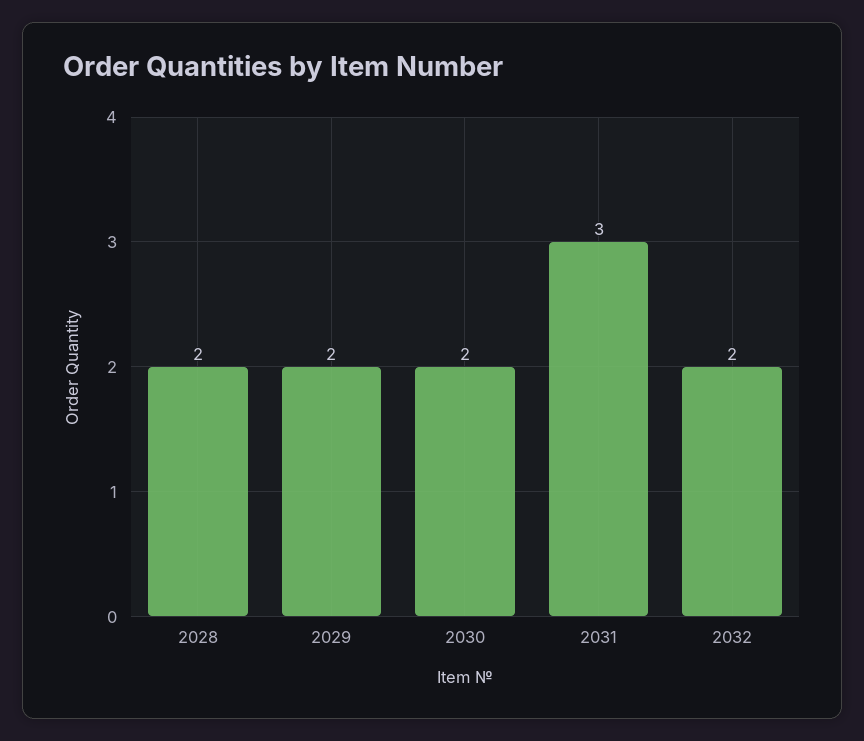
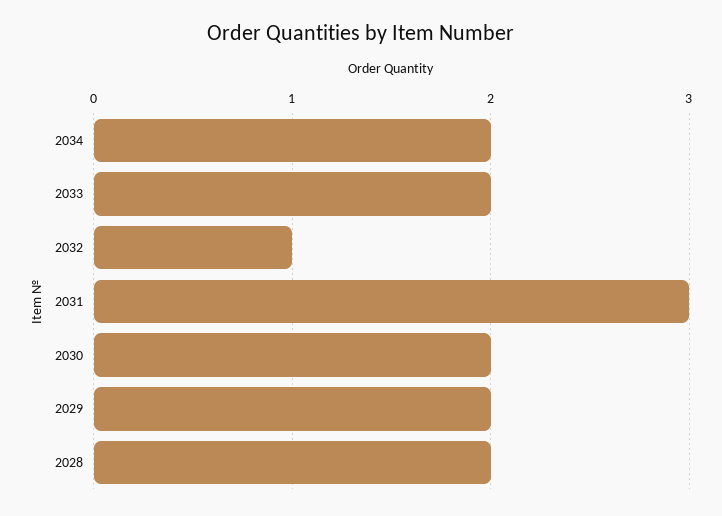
2032: 2 -> 1
2034: none -> 2
2033: none -> 2

